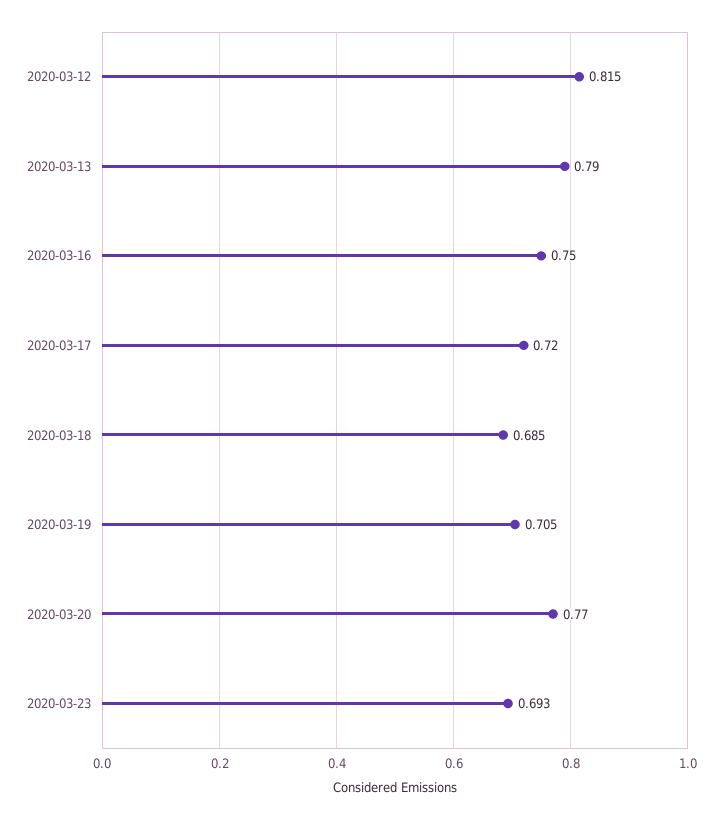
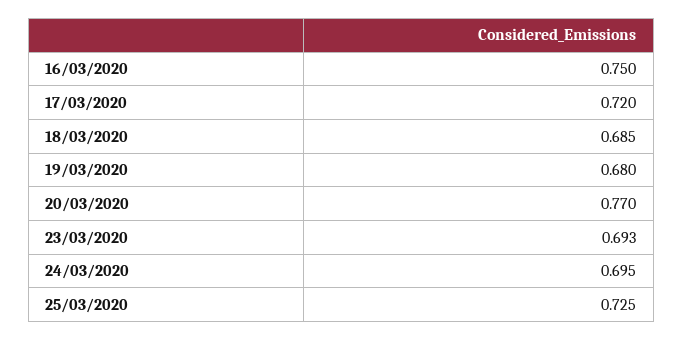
2020-03-12: 0.815 -> none
2020-03-13: 0.79 -> none
2020-03-19: 0.705 -> 0.68
24/03/2020: none -> 0.695
25/03/2020: none -> 0.725

